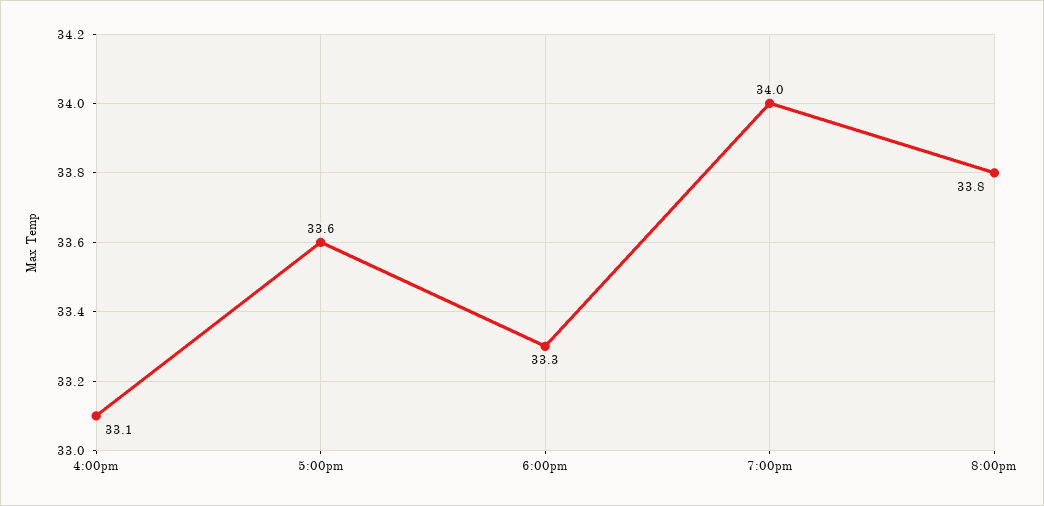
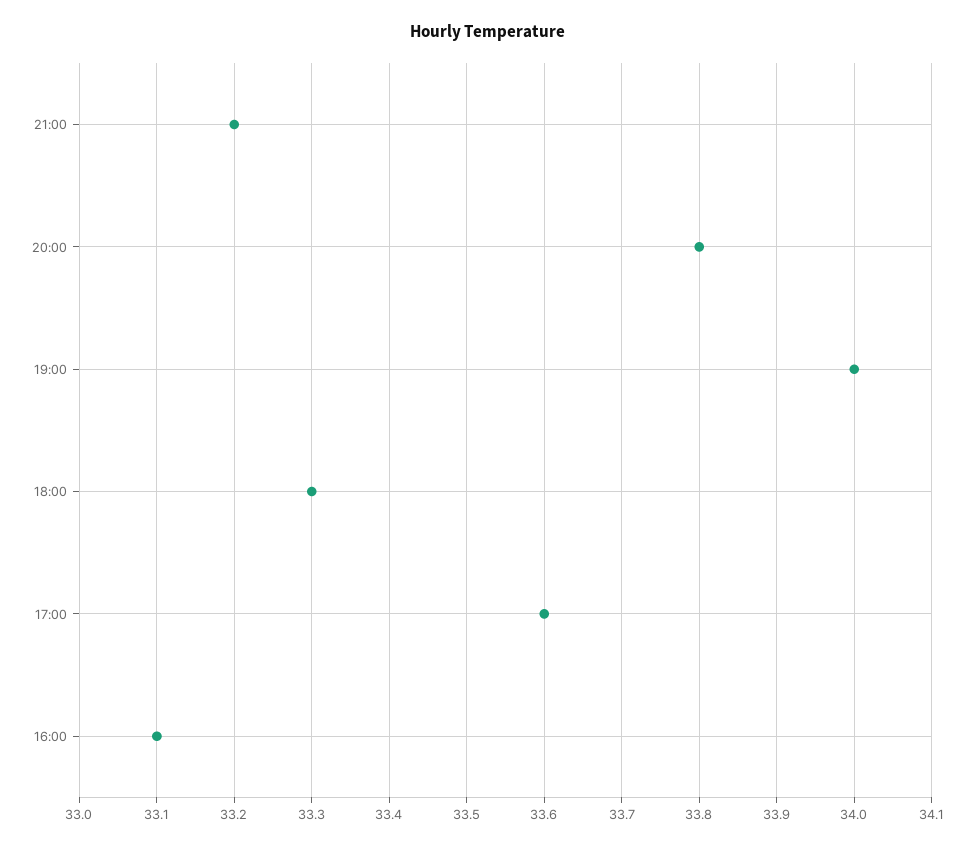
21:00: none -> 33.2

